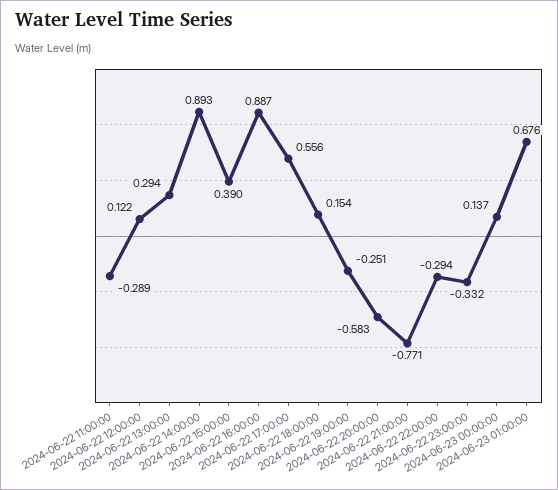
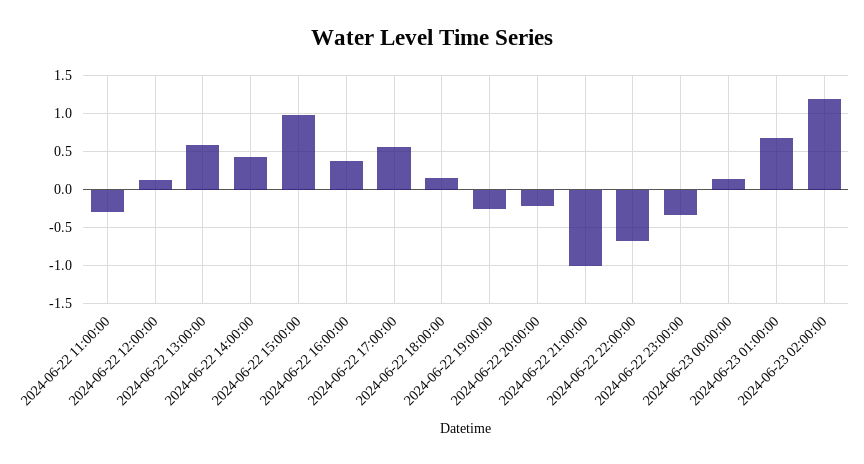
2024-06-22 13:00:00: 0.294 -> 0.6
2024-06-22 14:00:00: 0.893 -> 0.4
2024-06-22 15:00:00: 0.39 -> 1
2024-06-22 16:00:00: 0.887 -> 0.4
2024-06-22 20:00:00: -0.583 -> -0.2
2024-06-22 21:00:00: -0.771 -> -1
2024-06-22 22:00:00: -0.294 -> -0.7
2024-06-23 02:00:00: none -> 1.2

